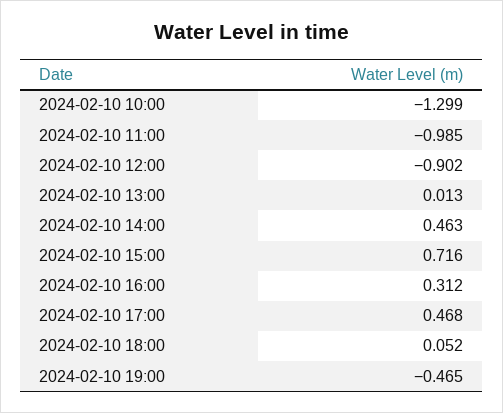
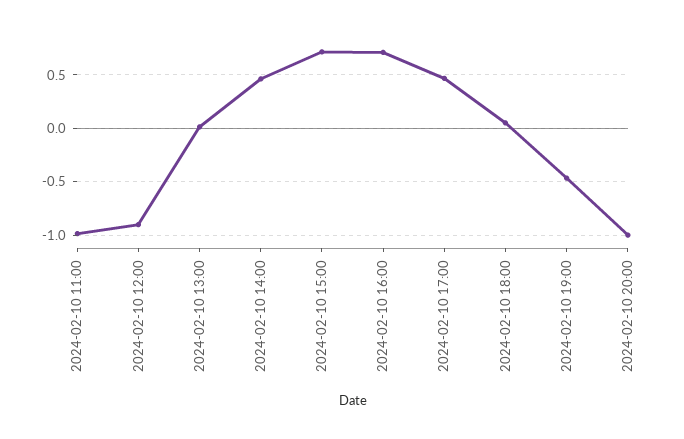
2024-02-10 10:00: -1.299 -> none
2024-02-10 16:00: 0.312 -> 0.7
2024-02-10 20:00: none -> -1

